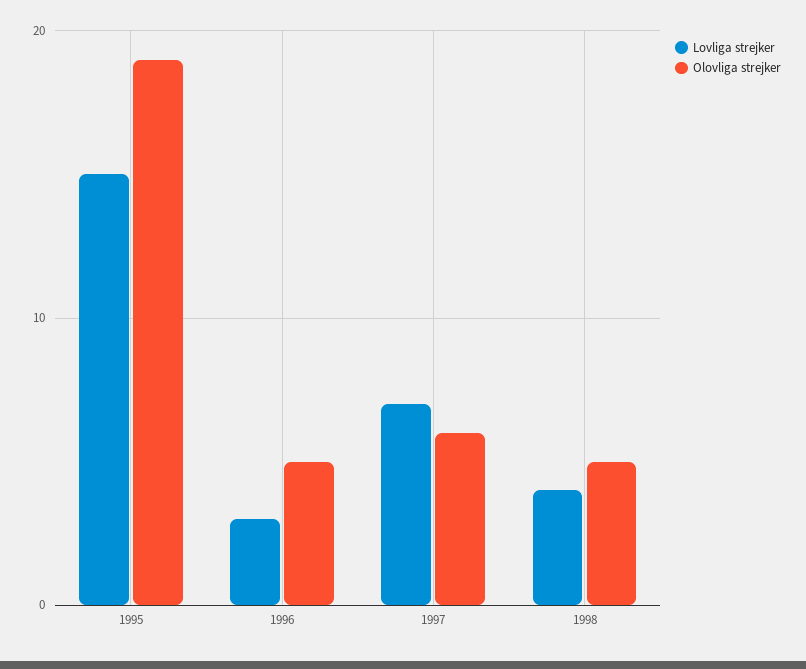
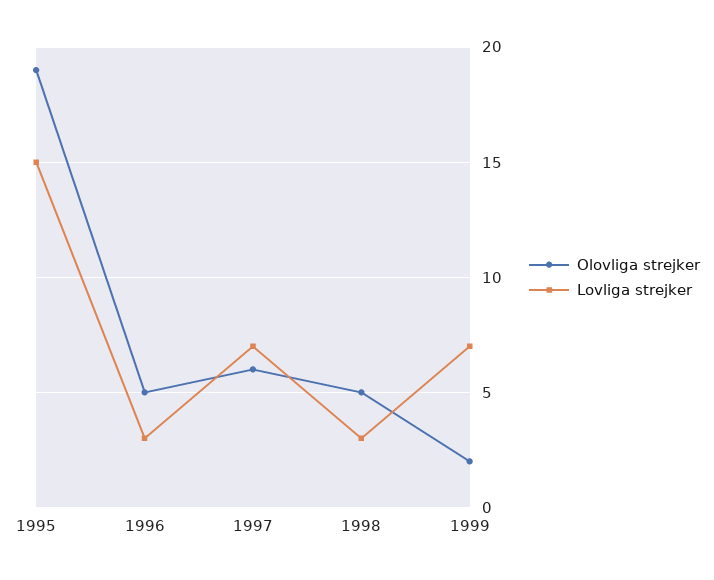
Lovliga strejker, 1998: 4 -> 3
Olovliga strejker, 1999: none -> 2
Lovliga strejker, 1999: none -> 7

